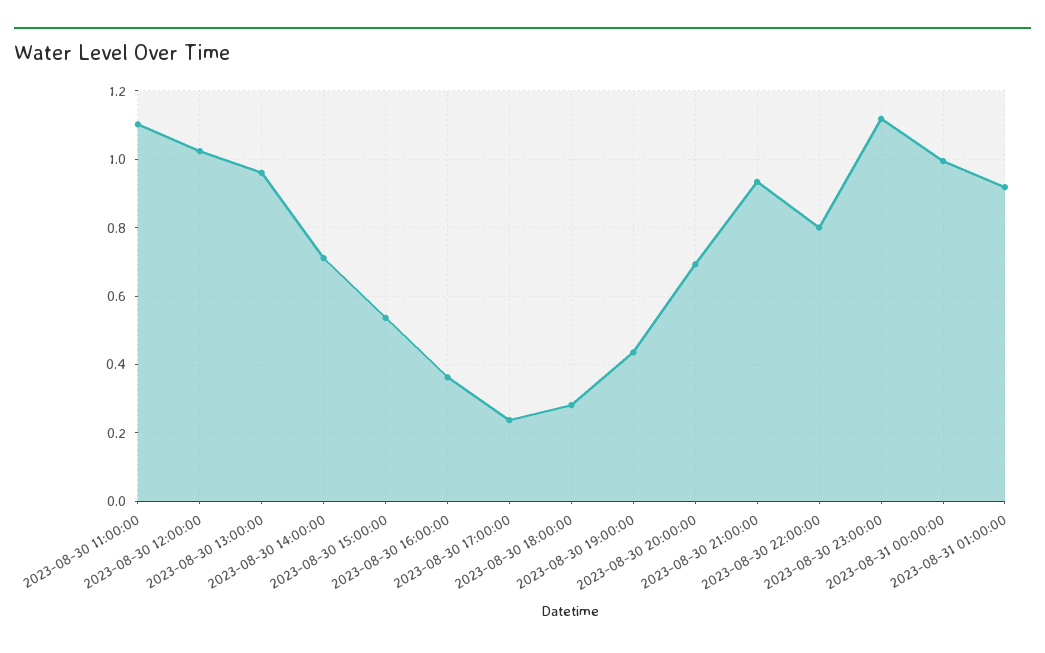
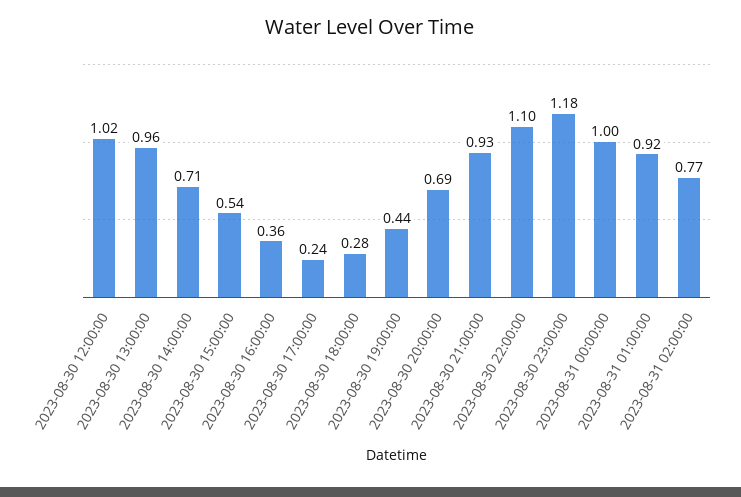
2023-08-30 11:00:00: 1.1 -> none
2023-08-30 22:00:00: 0.8 -> 1.1
2023-08-30 23:00:00: 1.12 -> 1.18
2023-08-31 02:00:00: none -> 0.77

